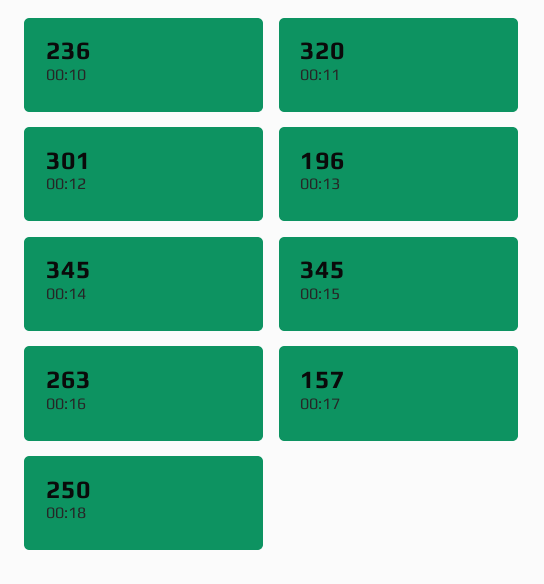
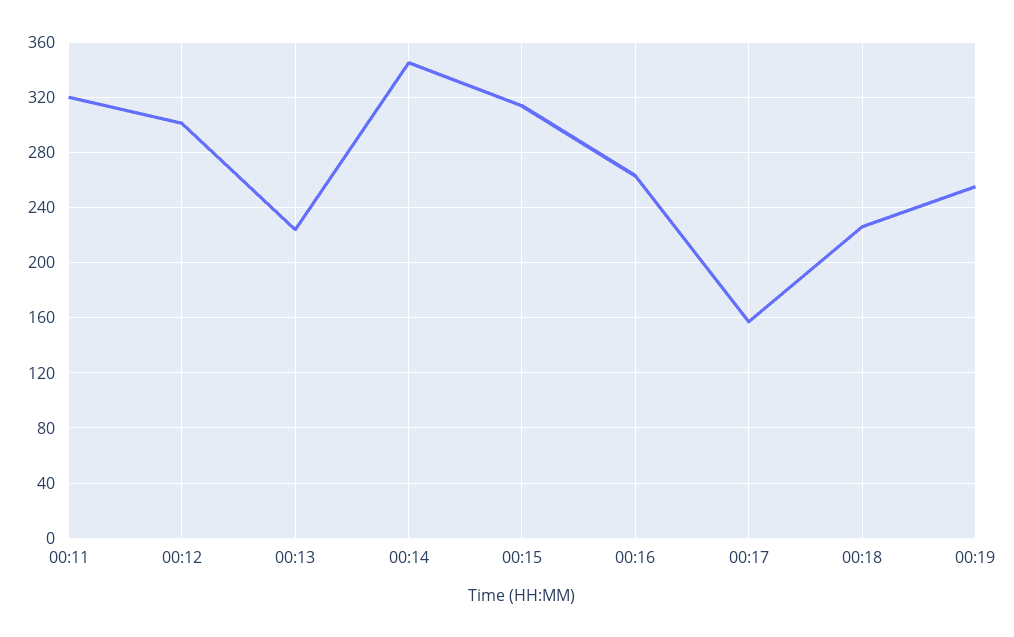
00:10: 236 -> none
00:13: 196 -> 225
00:15: 345 -> 315
00:18: 250 -> 225
00:19: none -> 255

